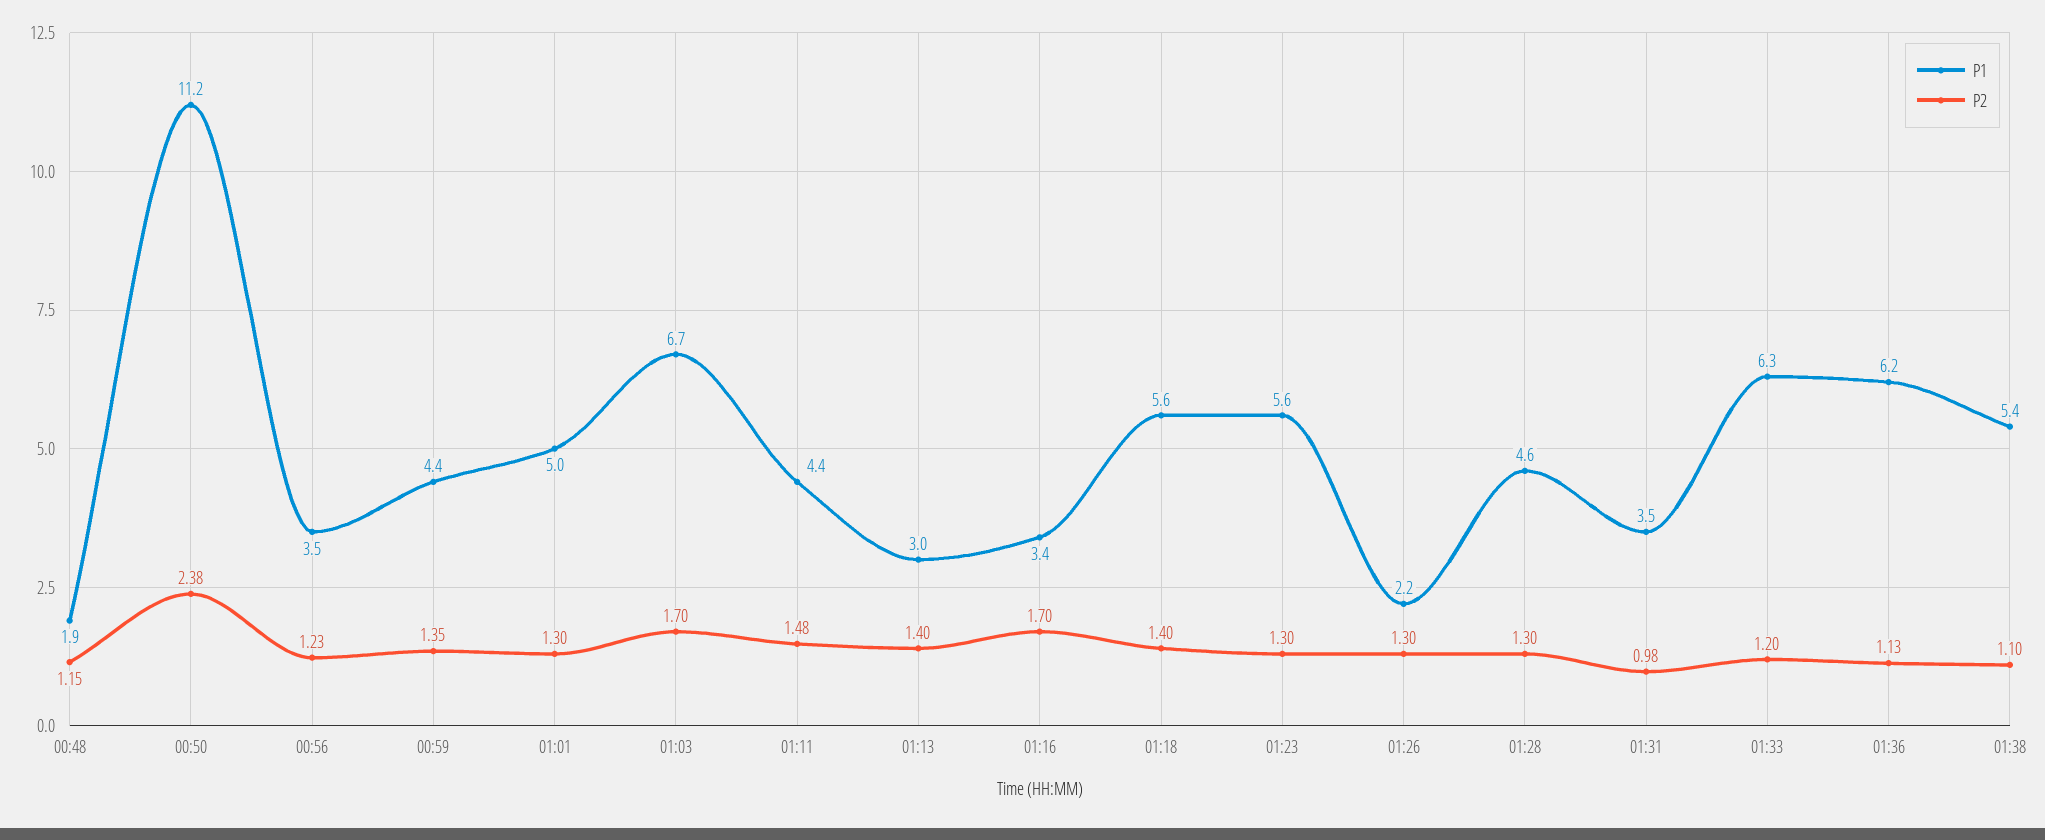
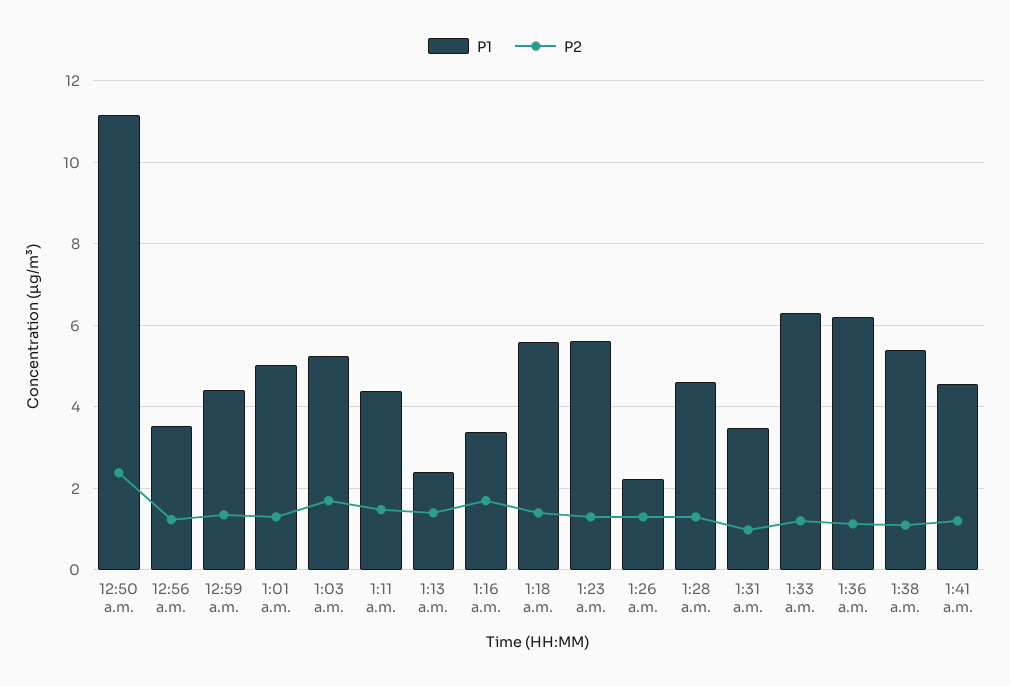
P1, 00:48: 1.9 -> none
P2, 00:48: 1.15 -> none
P1, 01:03: 6.7 -> 5.2
P1, 01:13: 3 -> 2.4
P1, 1:41 a.m.: none -> 4.6
P2, 1:41 a.m.: none -> 1.2

